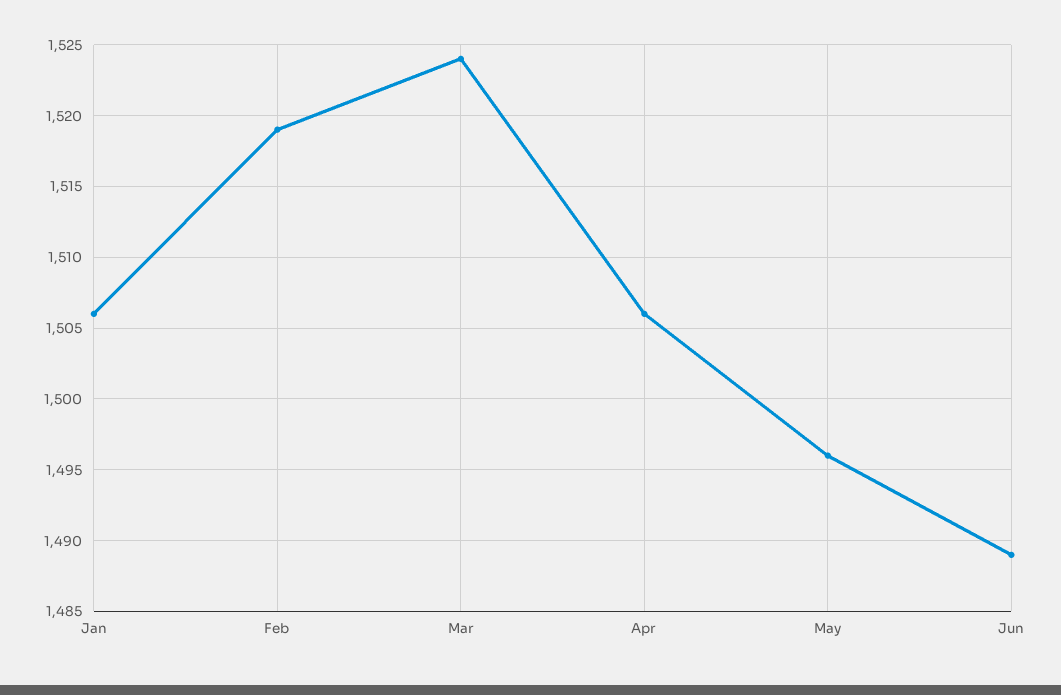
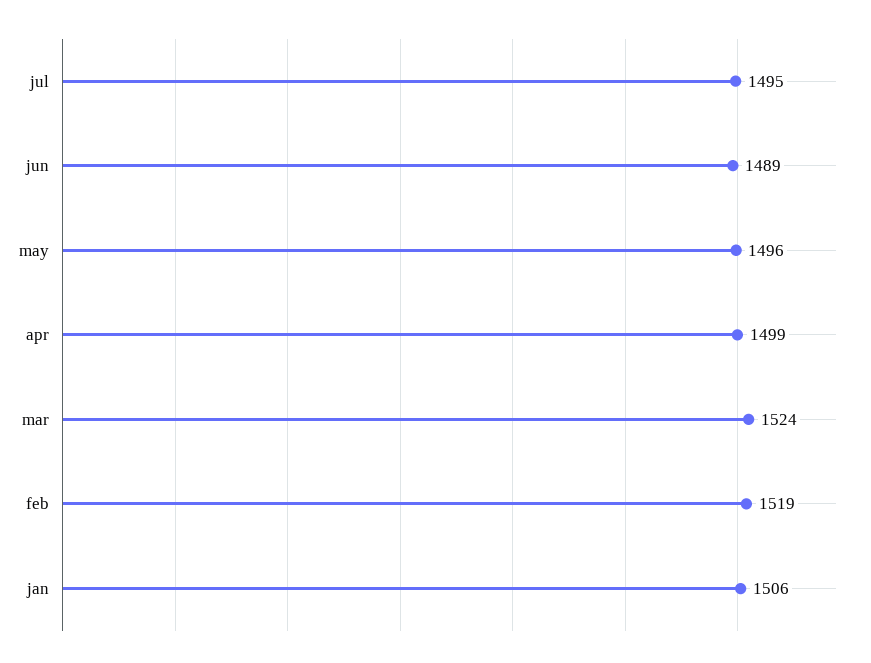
Apr: 1506 -> 1499
jul: none -> 1495

